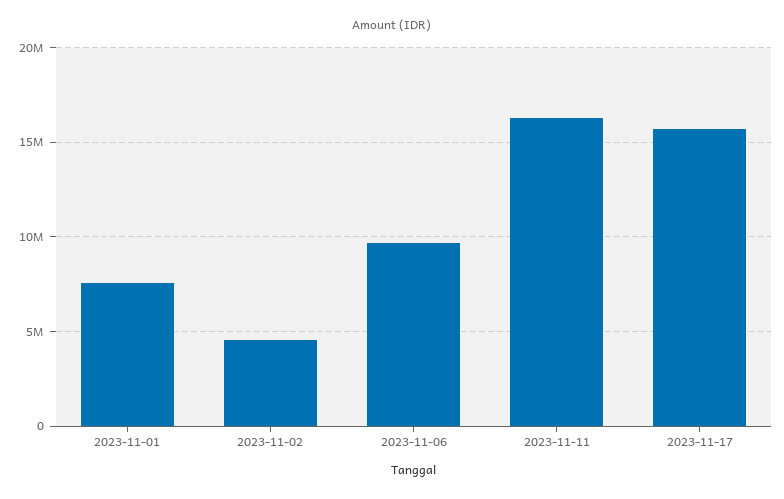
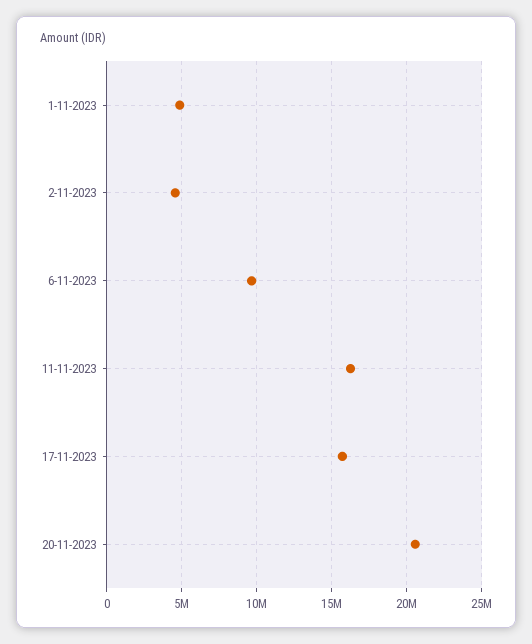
2023-11-01: 7500000 -> 5000000
20-11-2023: none -> 20500000

